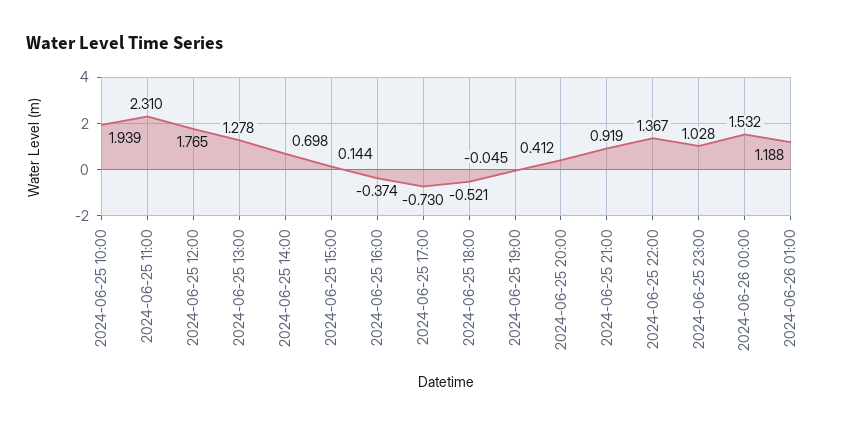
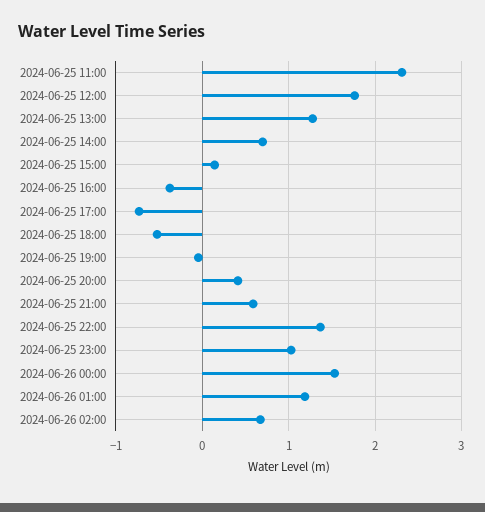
2024-06-25 10:00: 1.939 -> none
2024-06-25 21:00: 0.919 -> 0.6
2024-06-26 02:00: none -> 0.7

